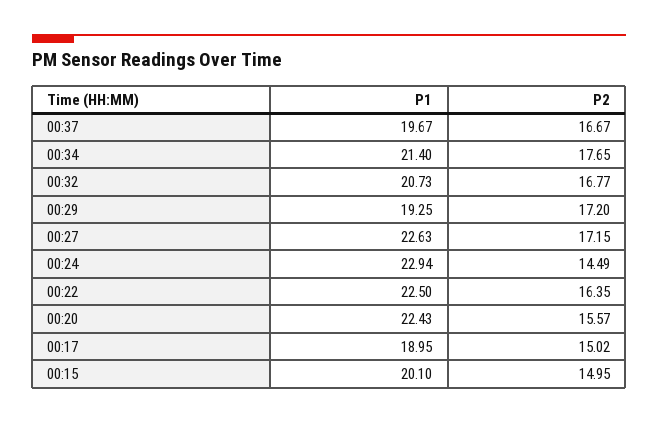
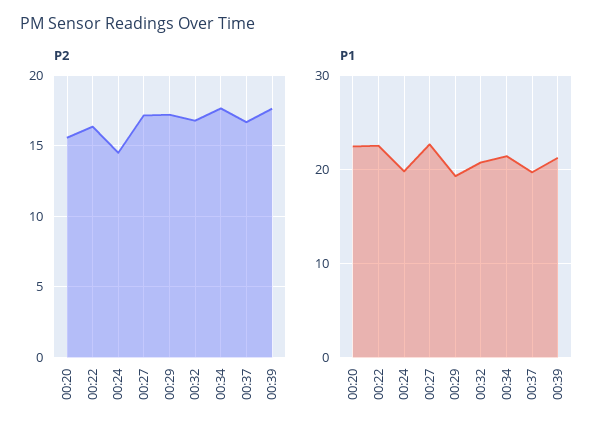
P1, 00:24: 22.94 -> 20
P1, 00:17: 18.95 -> none
P2, 00:17: 15.02 -> none
P1, 00:15: 20.1 -> none
P2, 00:15: 14.95 -> none
P2, 00:39: none -> 17.5
P1, 00:39: none -> 21

